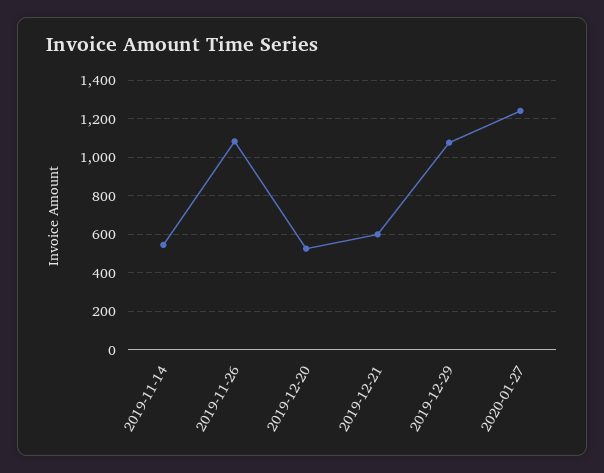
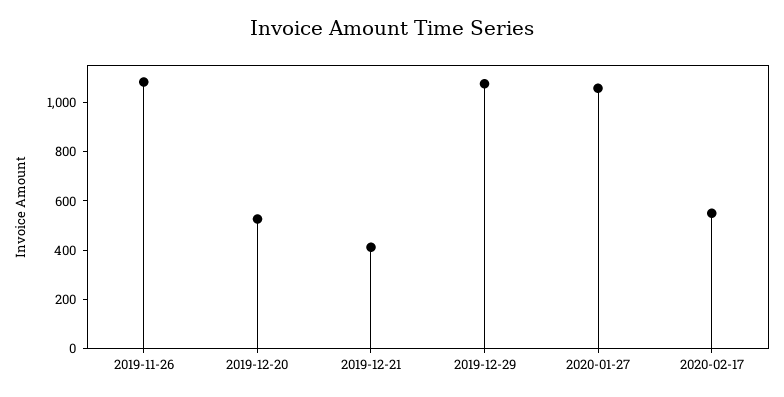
2019-11-14: 550 -> none
2019-12-21: 600 -> 400
2020-01-27: 1250 -> 1050
2020-02-17: none -> 550

